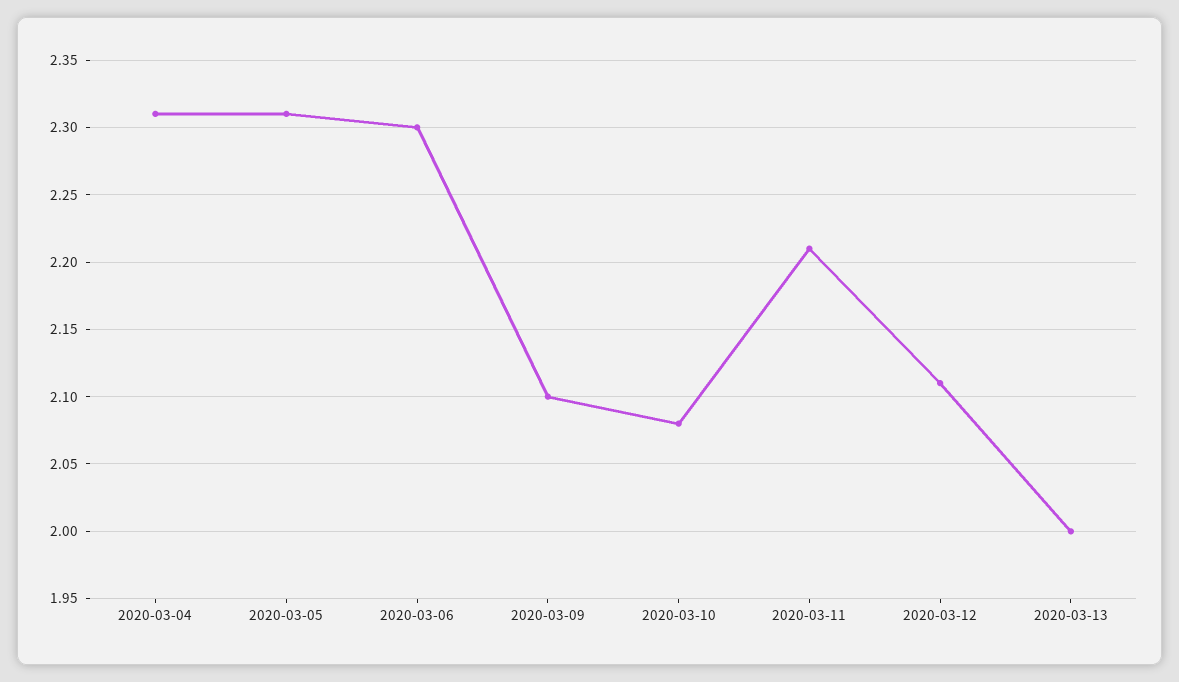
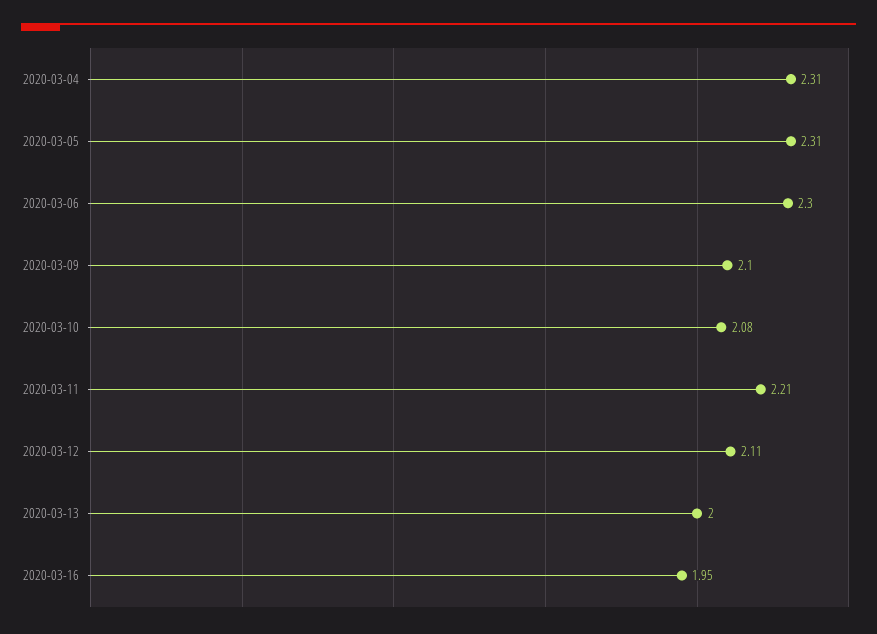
2020-03-16: none -> 1.95

